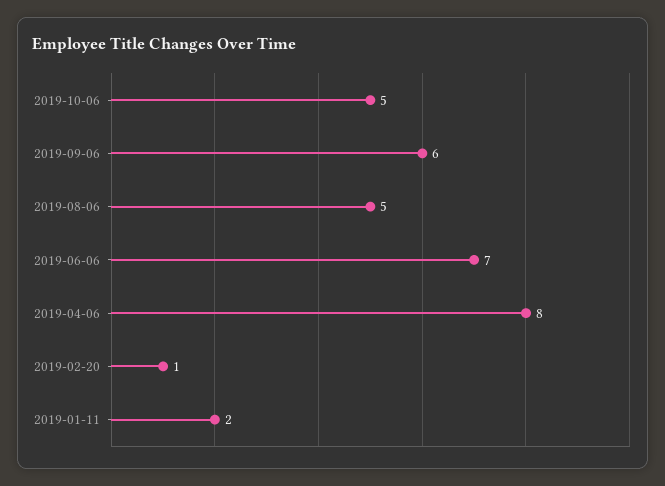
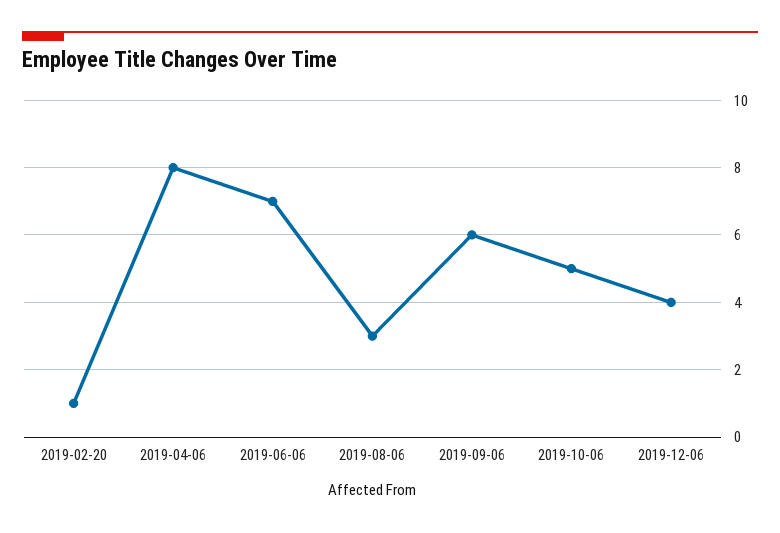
2019-08-06: 5 -> 3
2019-01-11: 2 -> none
2019-12-06: none -> 4

